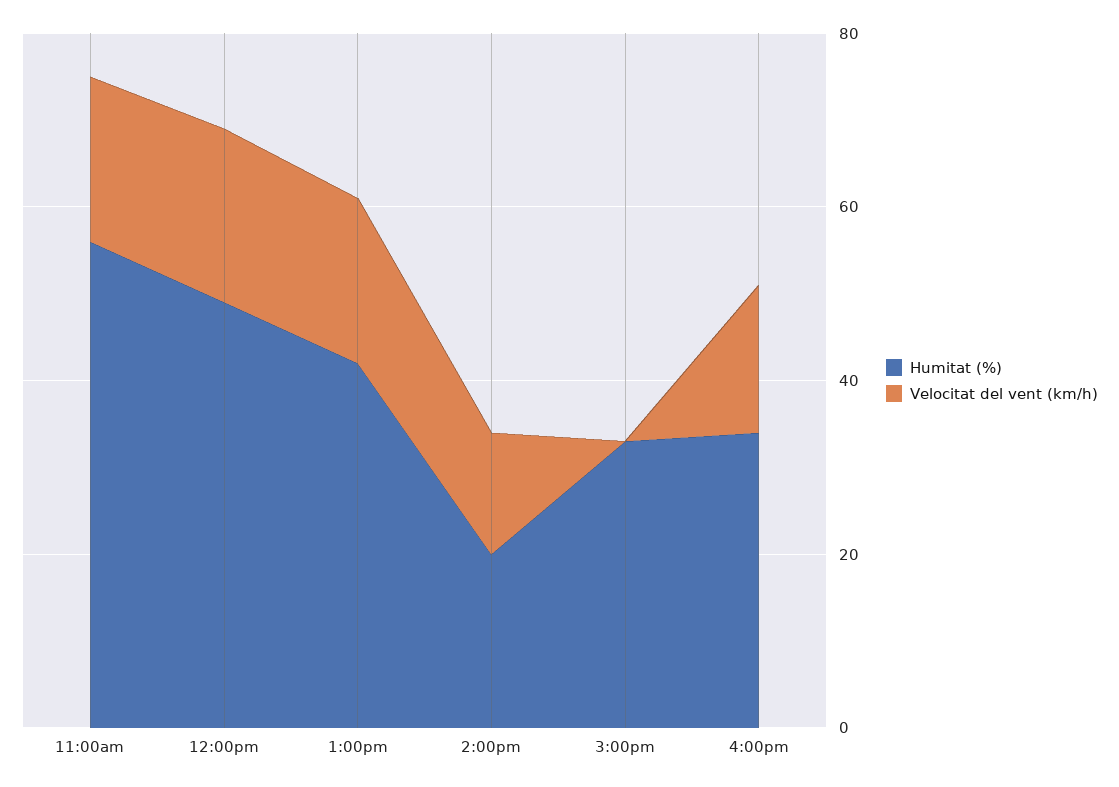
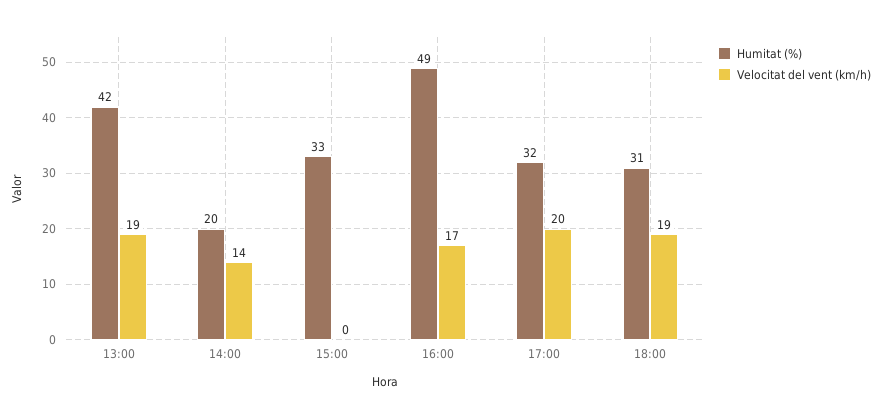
Humitat (%), 11:00am: 55 -> none
Velocitat del vent (km/h), 11:00am: 20 -> none
Humitat (%), 12:00pm: 50 -> none
Velocitat del vent (km/h), 12:00pm: 20 -> none
Humitat (%), 4:00pm: 35 -> 49
Humitat (%), 17:00: none -> 32
Velocitat del vent (km/h), 17:00: none -> 20
Humitat (%), 18:00: none -> 31
Velocitat del vent (km/h), 18:00: none -> 19

